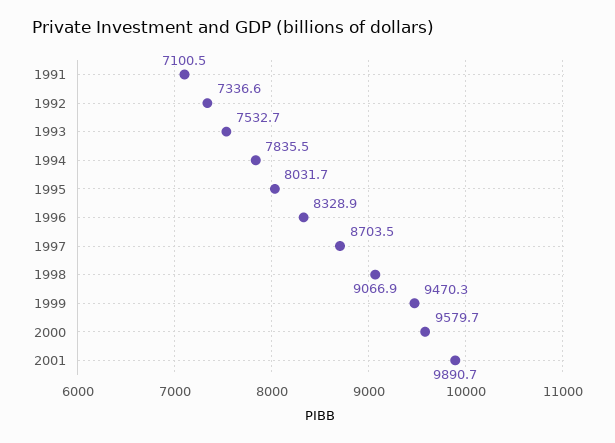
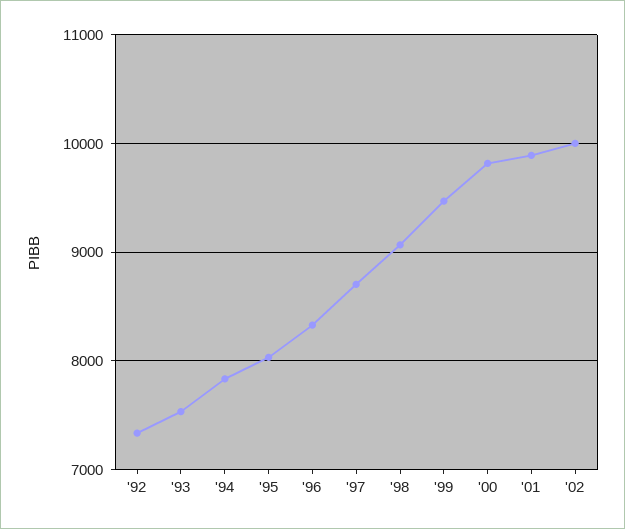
1991: 7100.5 -> none
2000: 9579.7 -> 9800
'02: none -> 10000

